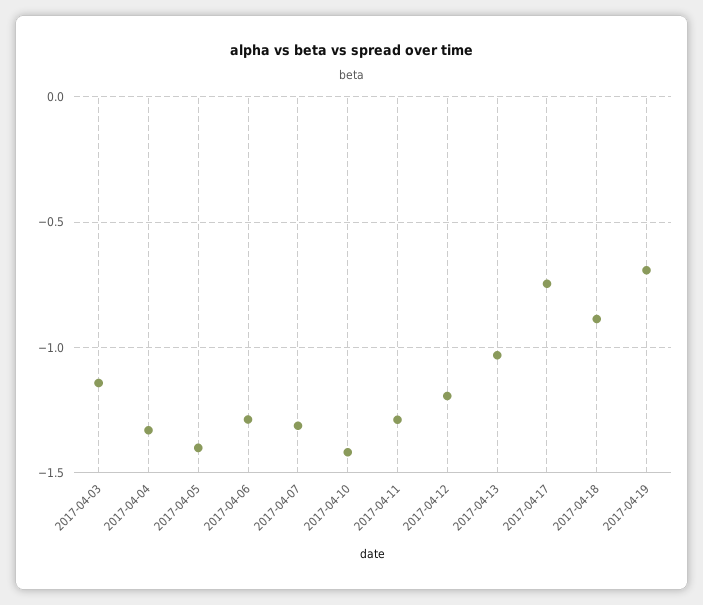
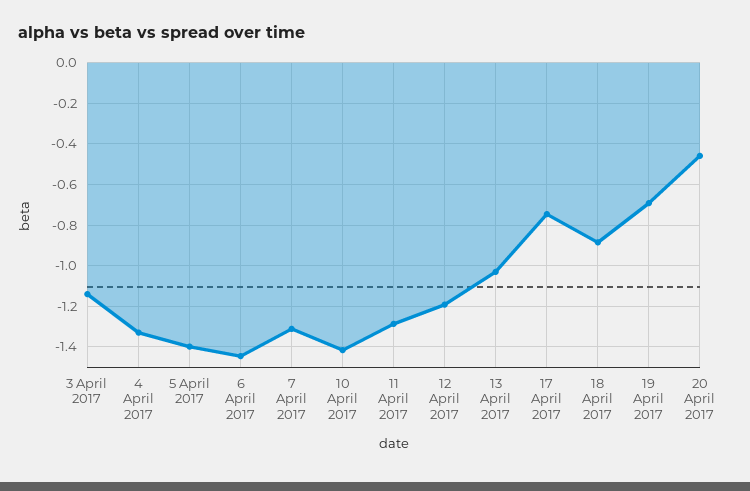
2017-04-06: -1.3 -> -1.45
20 April 2017: none -> -0.45

